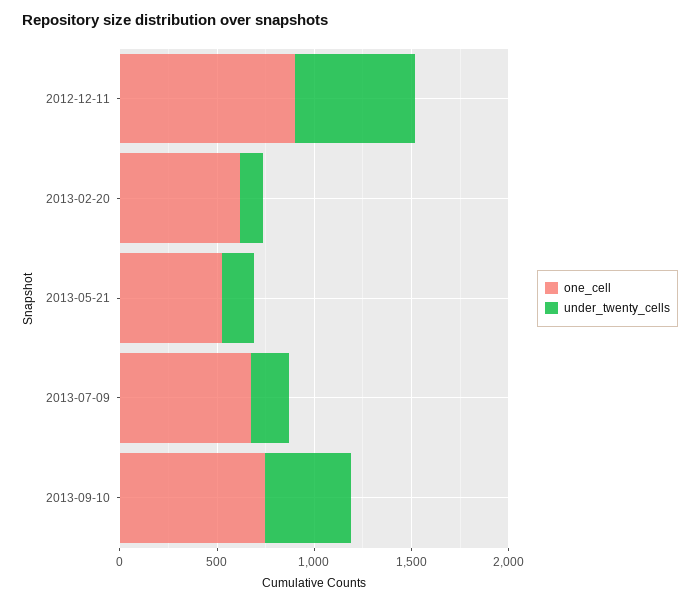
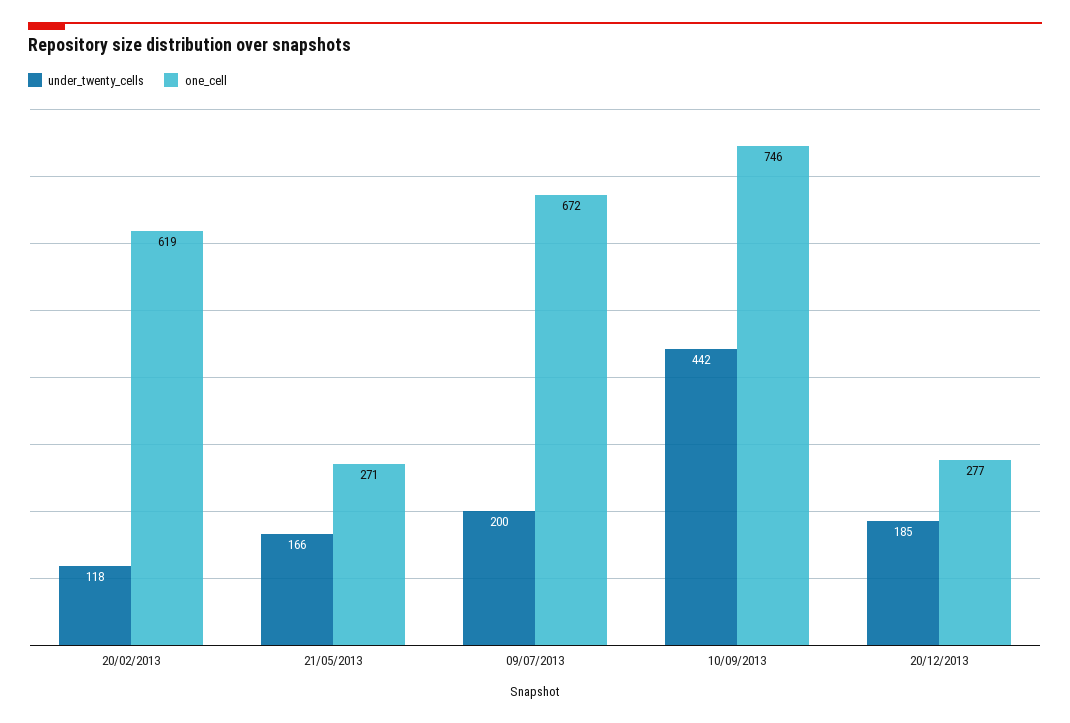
one_cell, 2012-12-11: 900 -> none
under_twenty_cells, 2012-12-11: 600 -> none
one_cell, 2013-05-21: 500 -> 271
under_twenty_cells, 20/12/2013: none -> 185
one_cell, 20/12/2013: none -> 277

